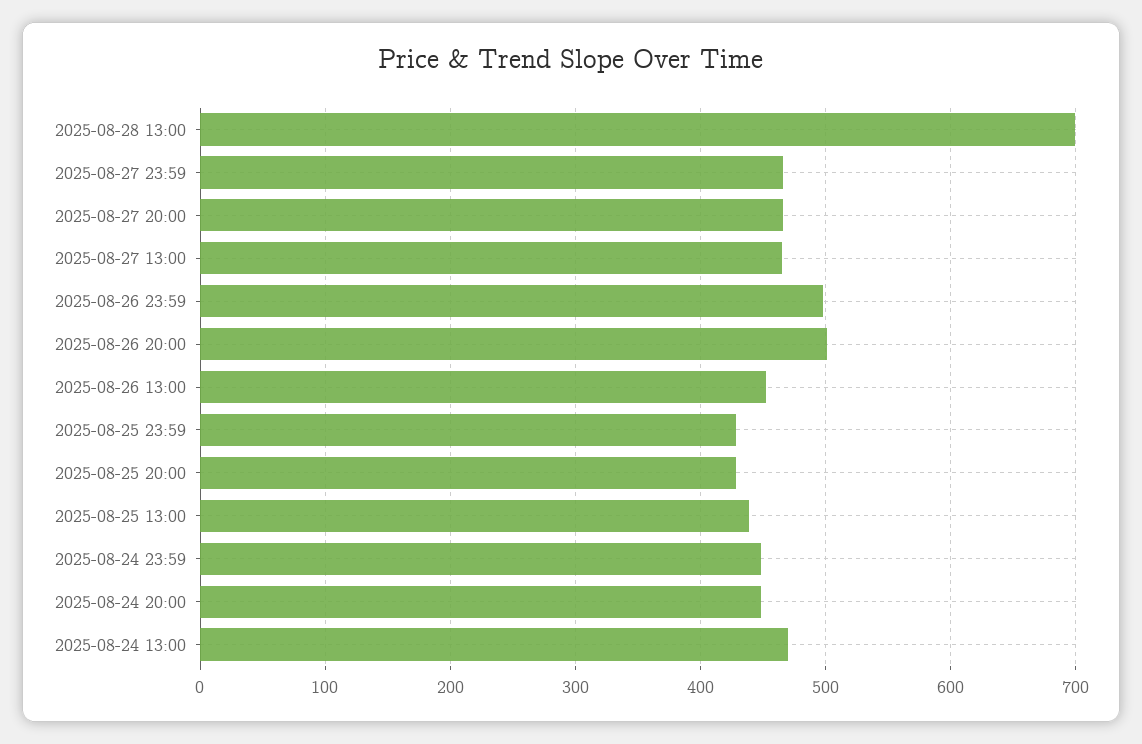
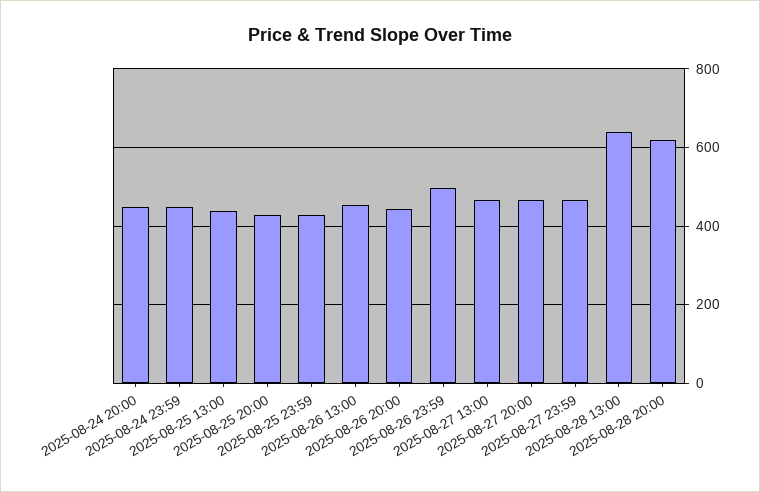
2025-08-28 13:00: 700 -> 640
2025-08-26 20:00: 500 -> 440
2025-08-24 13:00: 470 -> none
2025-08-28 20:00: none -> 620

